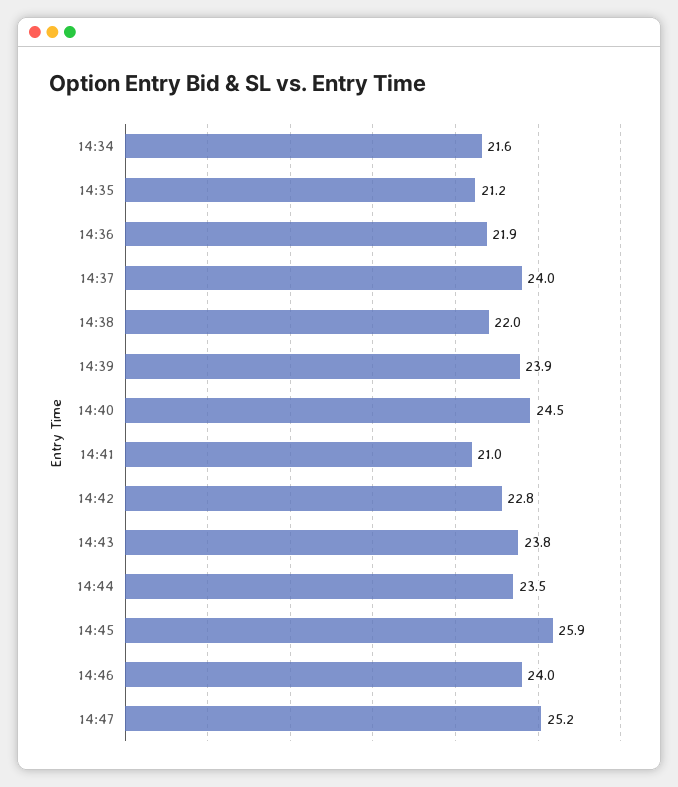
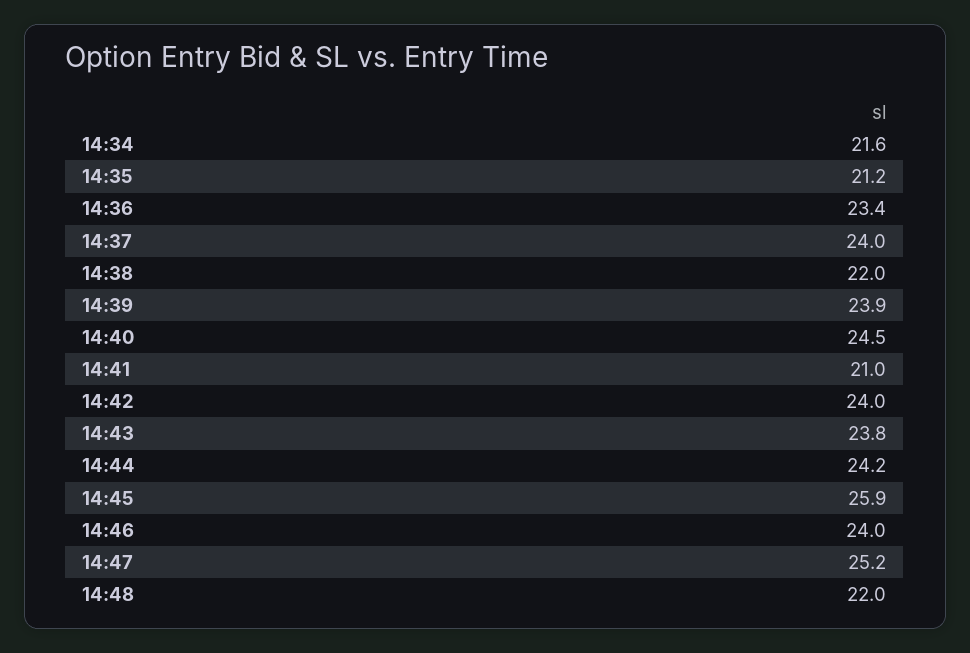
14:36: 21.9 -> 23.4
14:42: 22.8 -> 24
14:44: 23.5 -> 24.2
14:48: none -> 22

